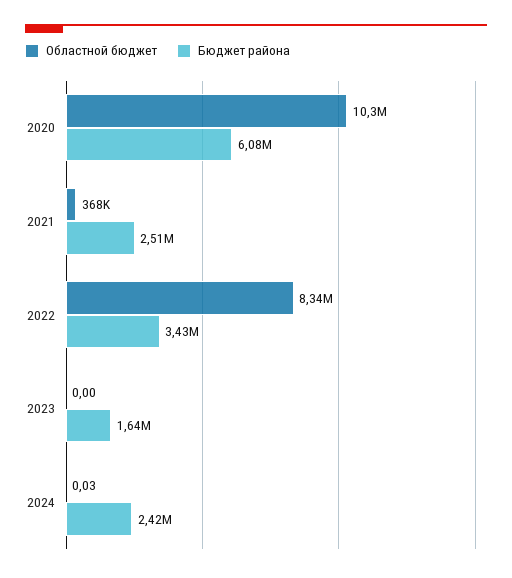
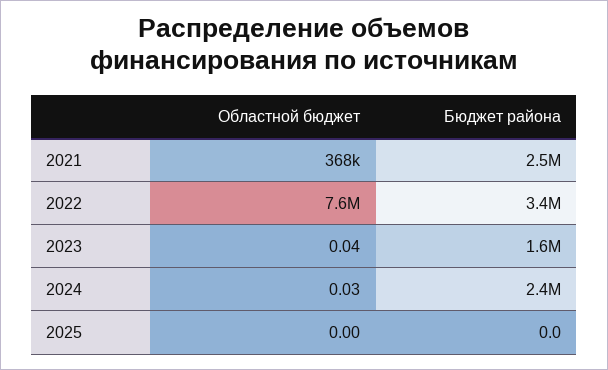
Областной бюджет, 2020: 10300000 -> none
Бюджет района, 2020: 6080000 -> none
Областной бюджет, 2022: 8340000 -> 7600000
Областной бюджет, 2023: 0 -> 0.04
Областной бюджет, 2025: none -> 0
Бюджет района, 2025: none -> 0

